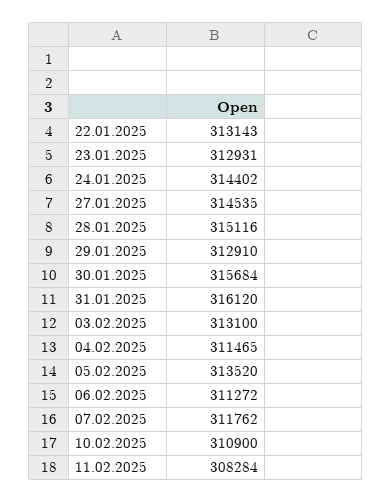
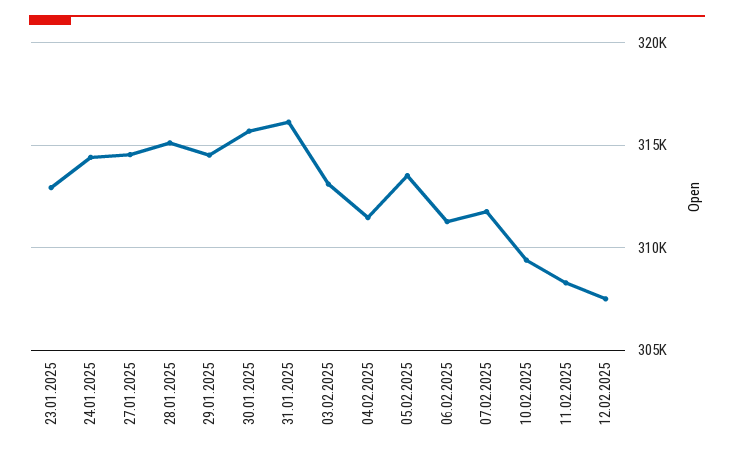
22.01.2025: 313143 -> none
29.01.2025: 312910 -> 314500
10.02.2025: 310900 -> 309500
12.02.2025: none -> 307500

